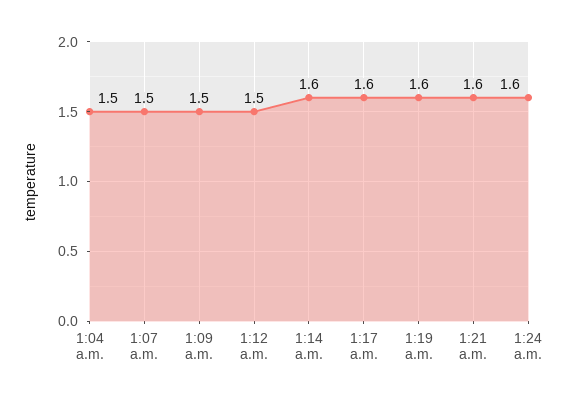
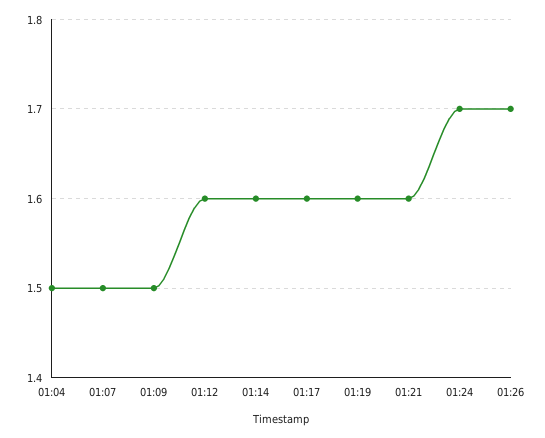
1:12 a.m.: 1.5 -> 1.6
1:24 a.m.: 1.6 -> 1.7
01:26: none -> 1.7

